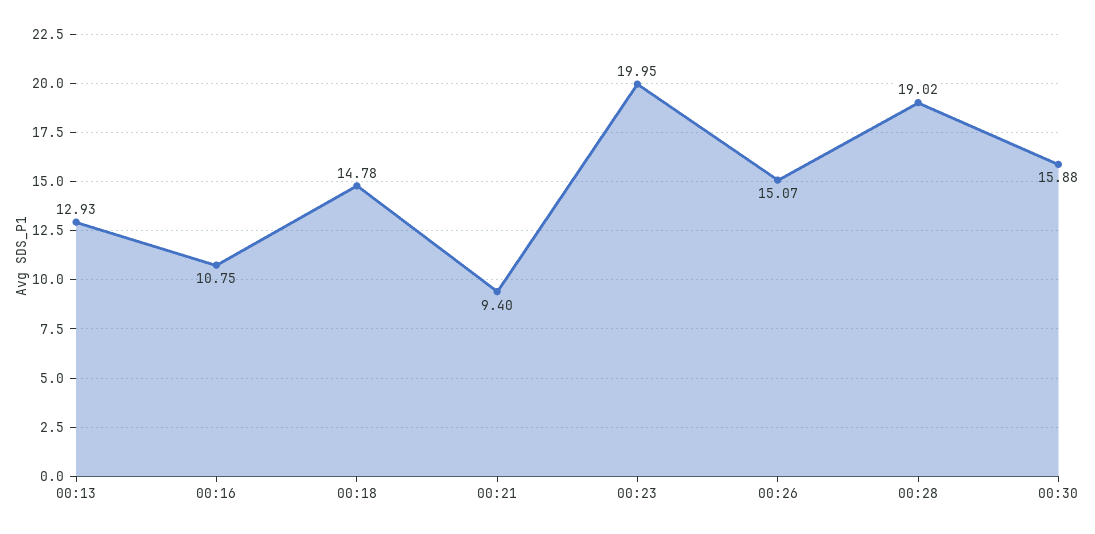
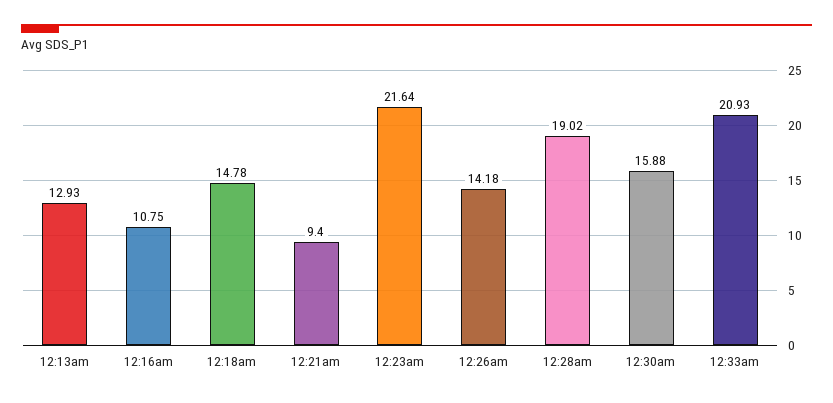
00:23: 19.95 -> 21.64
00:26: 15.07 -> 14.18
12:33am: none -> 20.93

